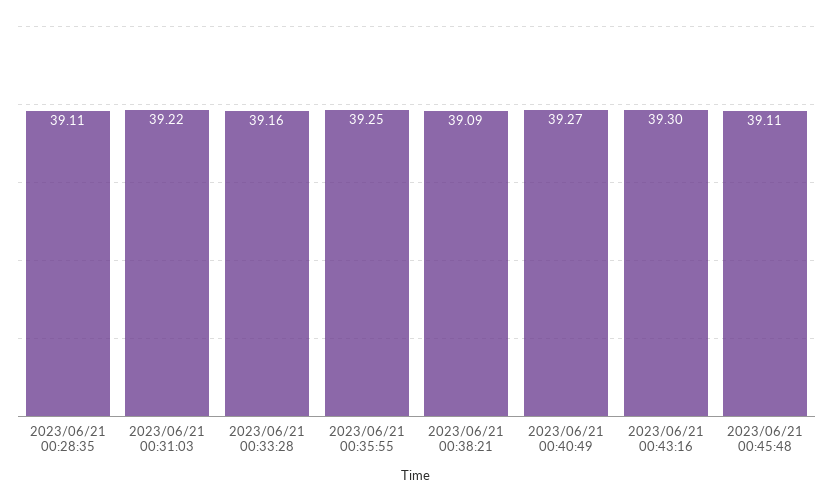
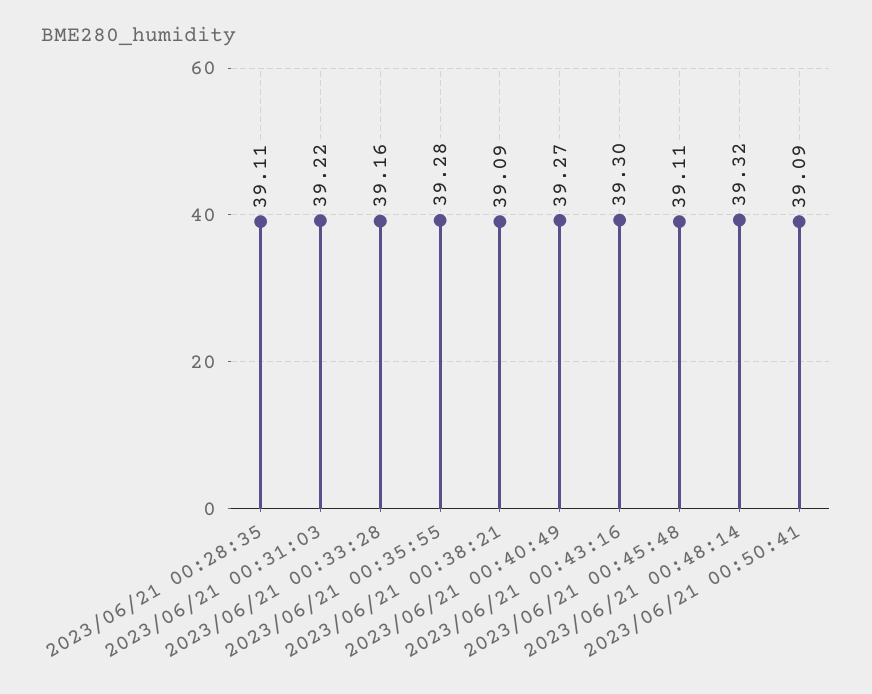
2023/06/21 00:35:55: 39.25 -> 39.28
2023/06/21 00:48:14: none -> 39.32
2023/06/21 00:50:41: none -> 39.09

